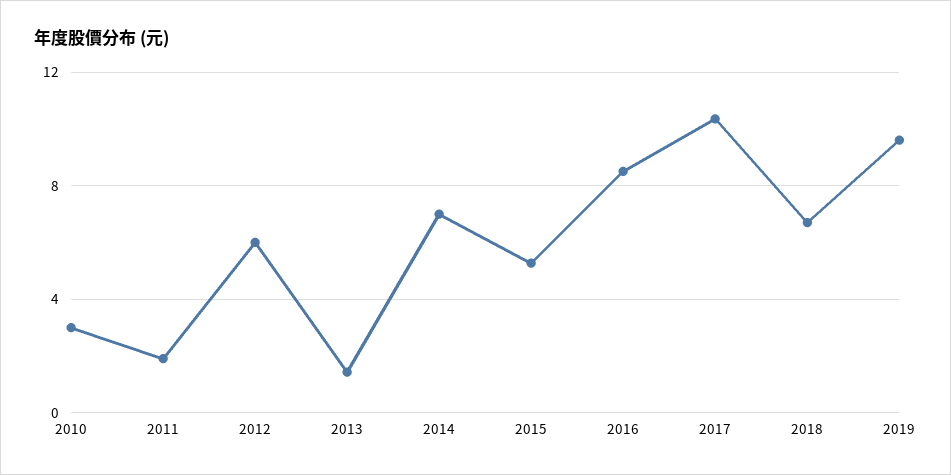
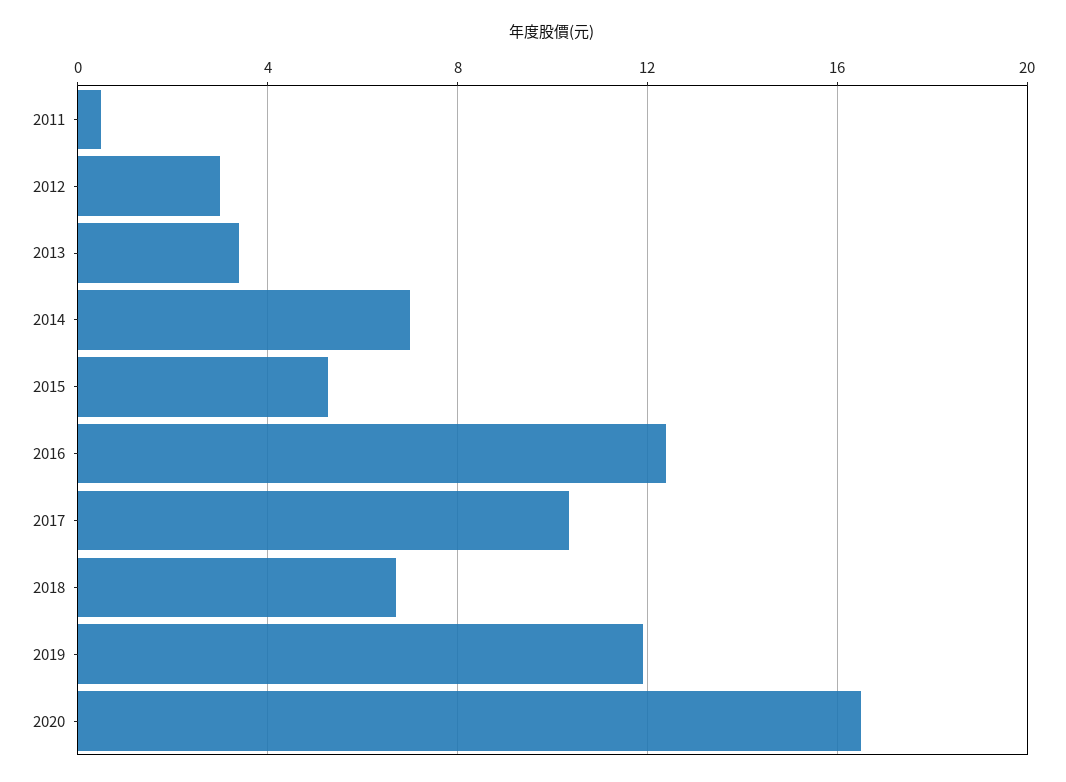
2010: 3 -> none
2011: 2 -> 0.5
2012: 6 -> 3
2013: 1.5 -> 3.5
2016: 8.5 -> 12.5
2019: 9.5 -> 12
2020: none -> 16.5

